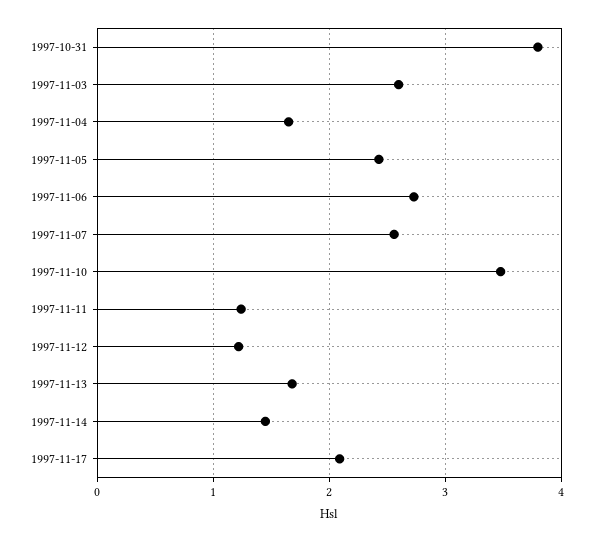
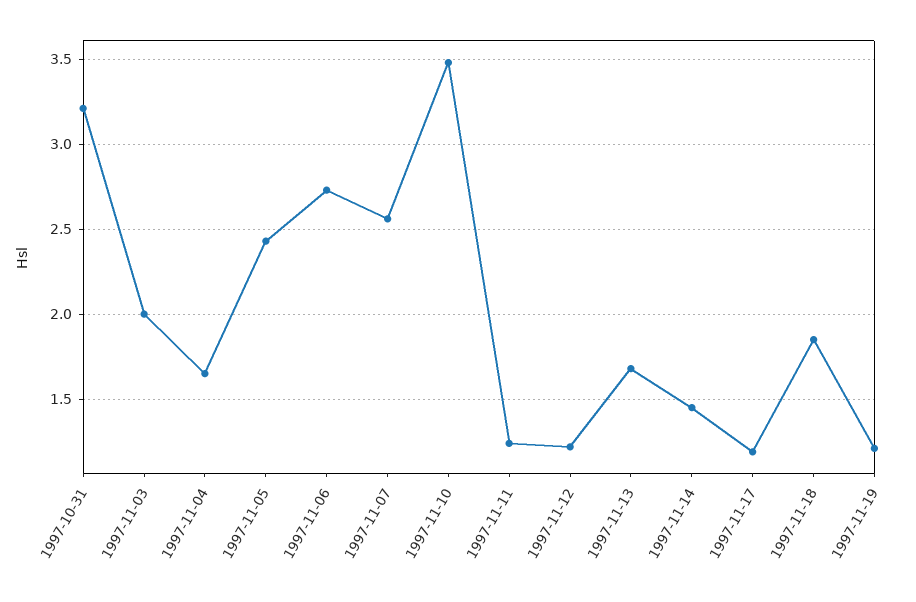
1997-10-31: 3.8 -> 3.2
1997-11-03: 2.6 -> 2
1997-11-17: 2.1 -> 1.2
1997-11-18: none -> 1.85
1997-11-19: none -> 1.2

